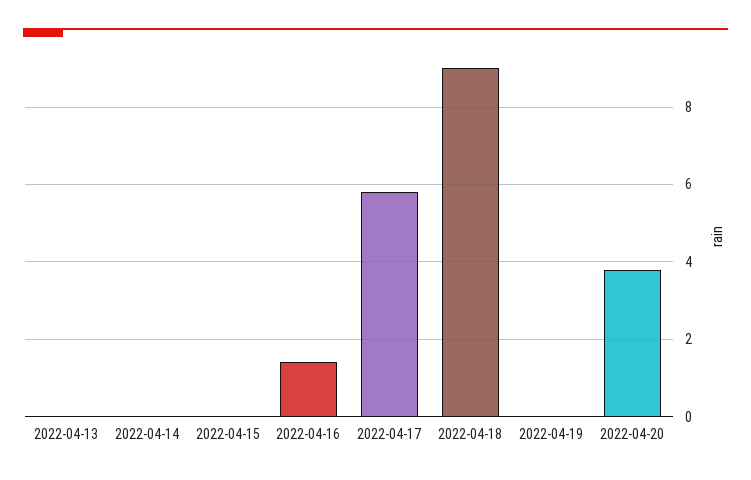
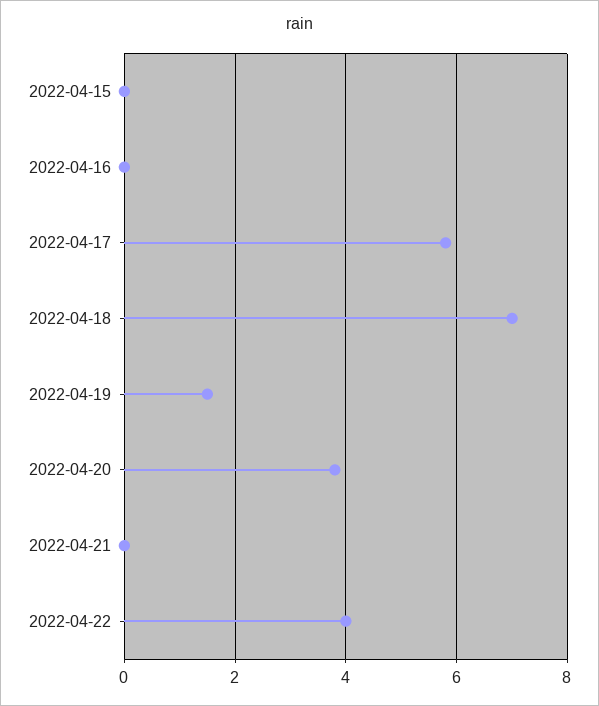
2022-04-13: 0 -> none
2022-04-14: 0 -> none
2022-04-16: 1.5 -> 0
2022-04-18: 9 -> 7
2022-04-19: 0 -> 1.5
2022-04-21: none -> 0
2022-04-22: none -> 4

